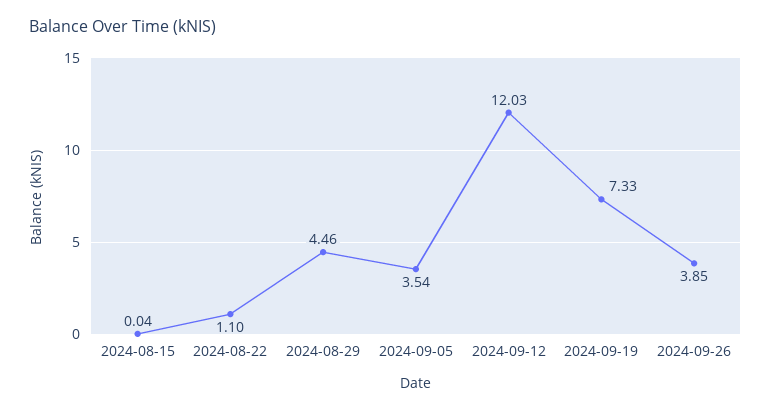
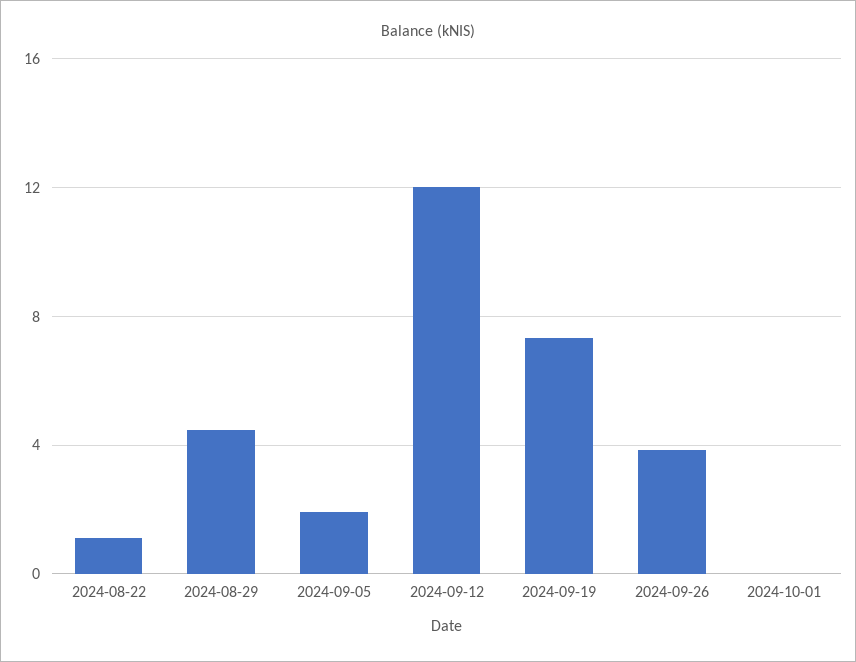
2024-08-15: 0.04 -> none
2024-09-05: 3.54 -> 2
2024-10-01: none -> 0

